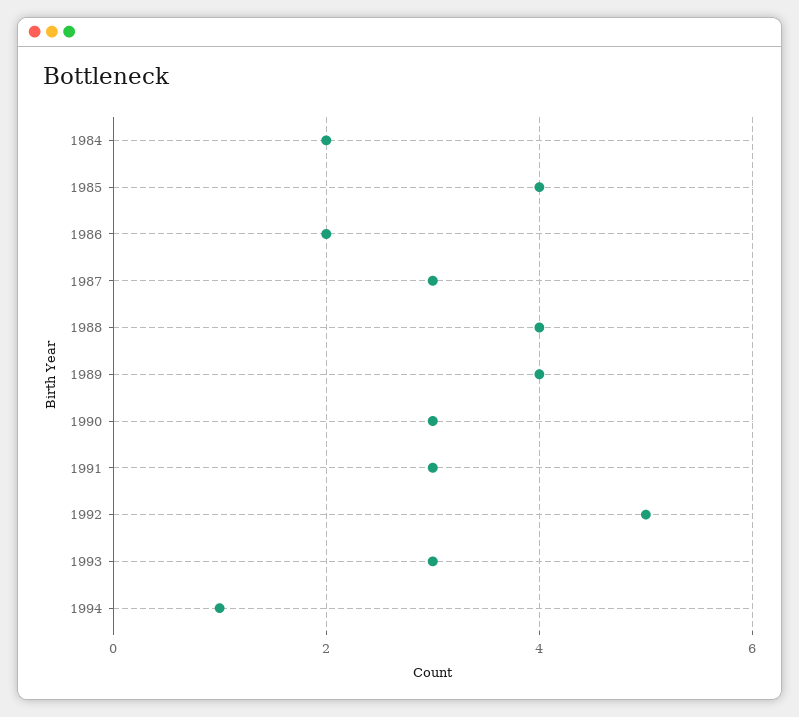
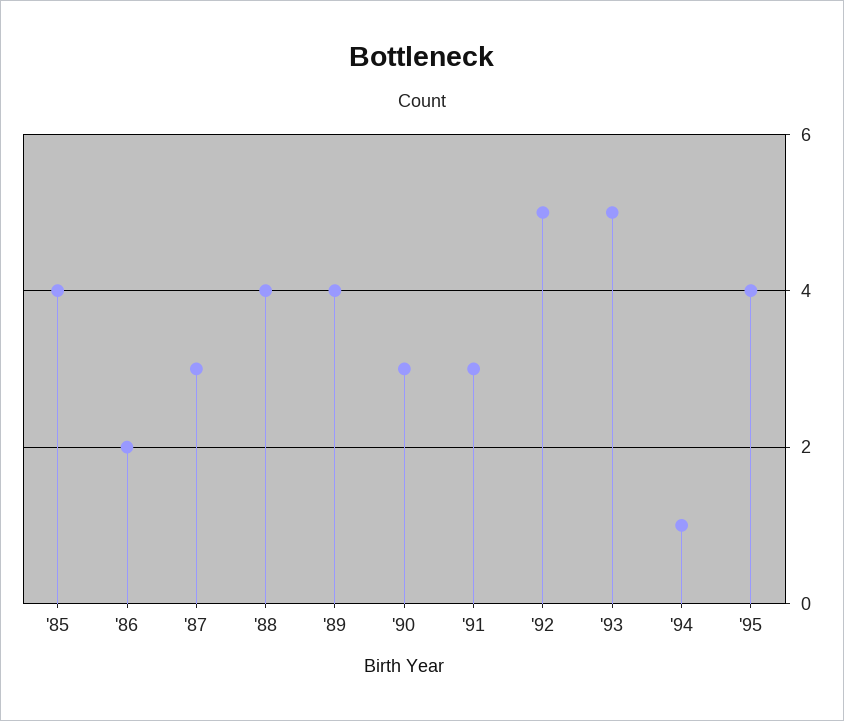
1984: 2 -> none
1993: 3 -> 5
'95: none -> 4

